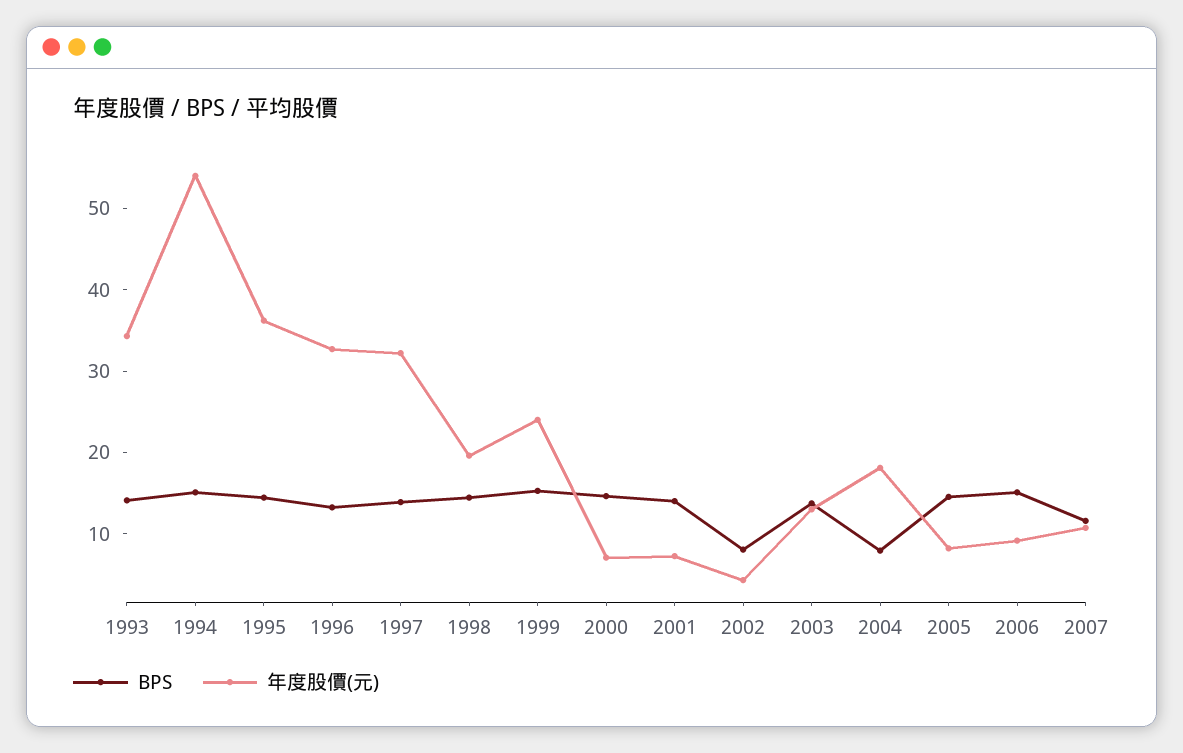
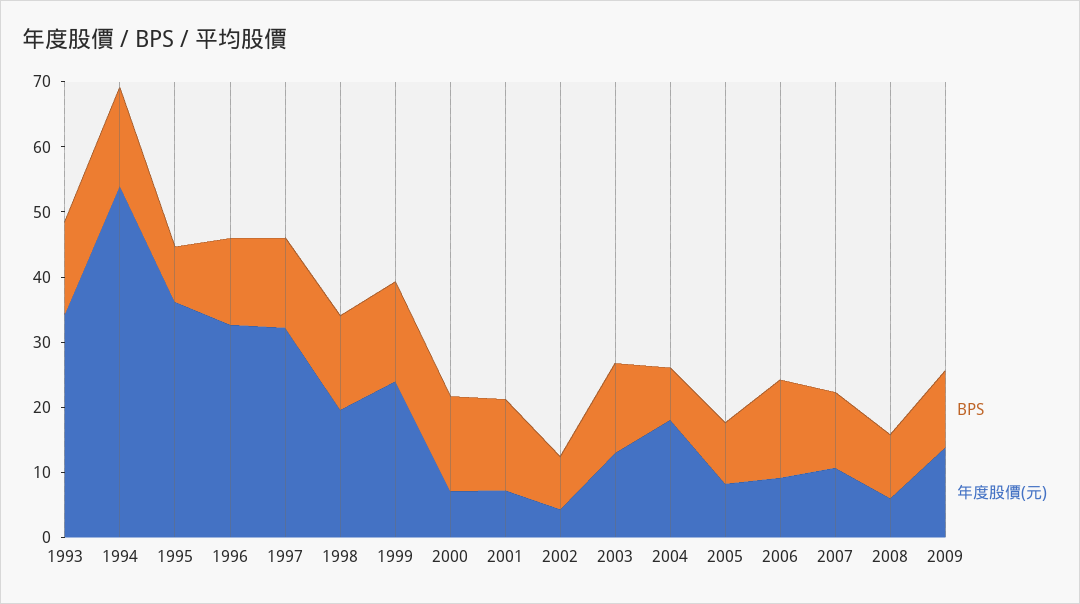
BPS, 1995: 14 -> 8
BPS, 2005: 14 -> 10
BPS, 2008: none -> 10
年度股價(元), 2008: none -> 6
BPS, 2009: none -> 12
年度股價(元), 2009: none -> 14

